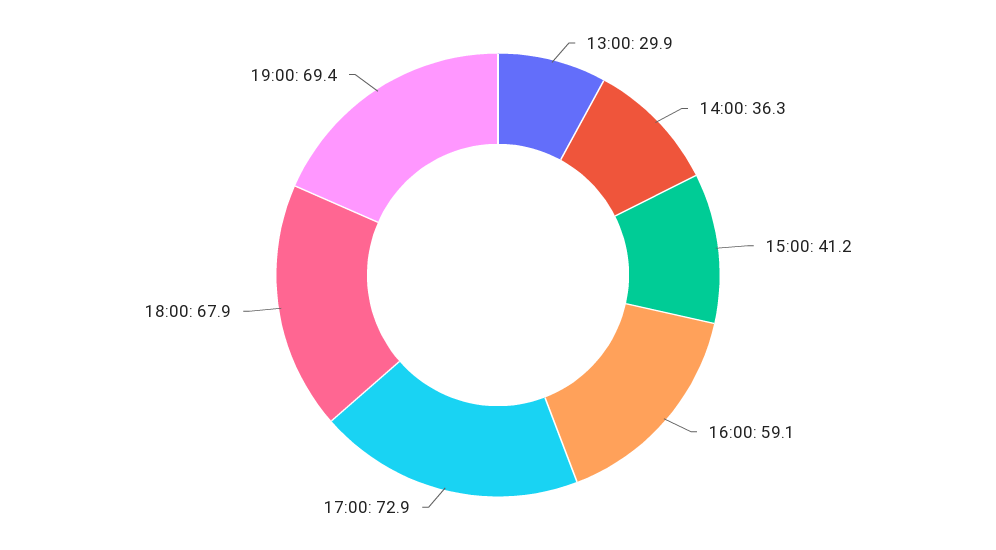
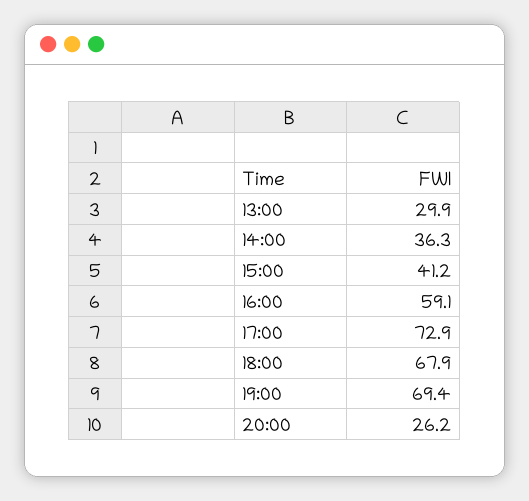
20:00: none -> 26.2

